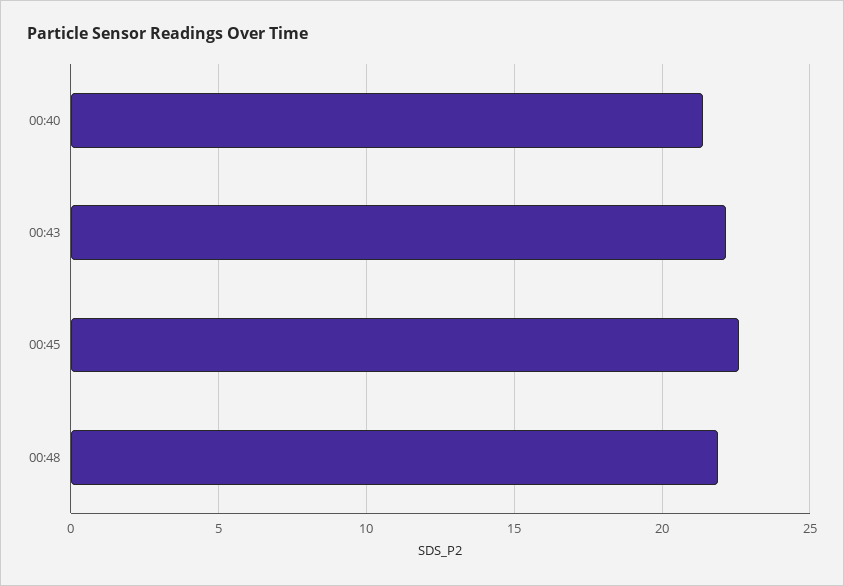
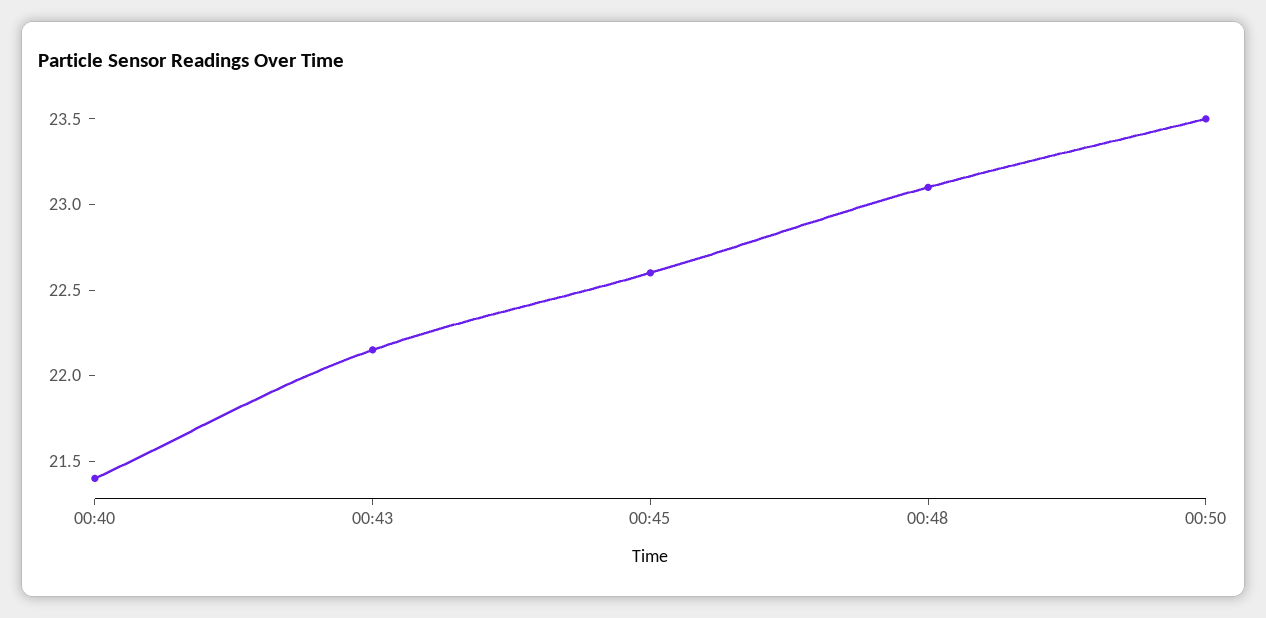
00:48: 22 -> 23.1
00:50: none -> 23.5

